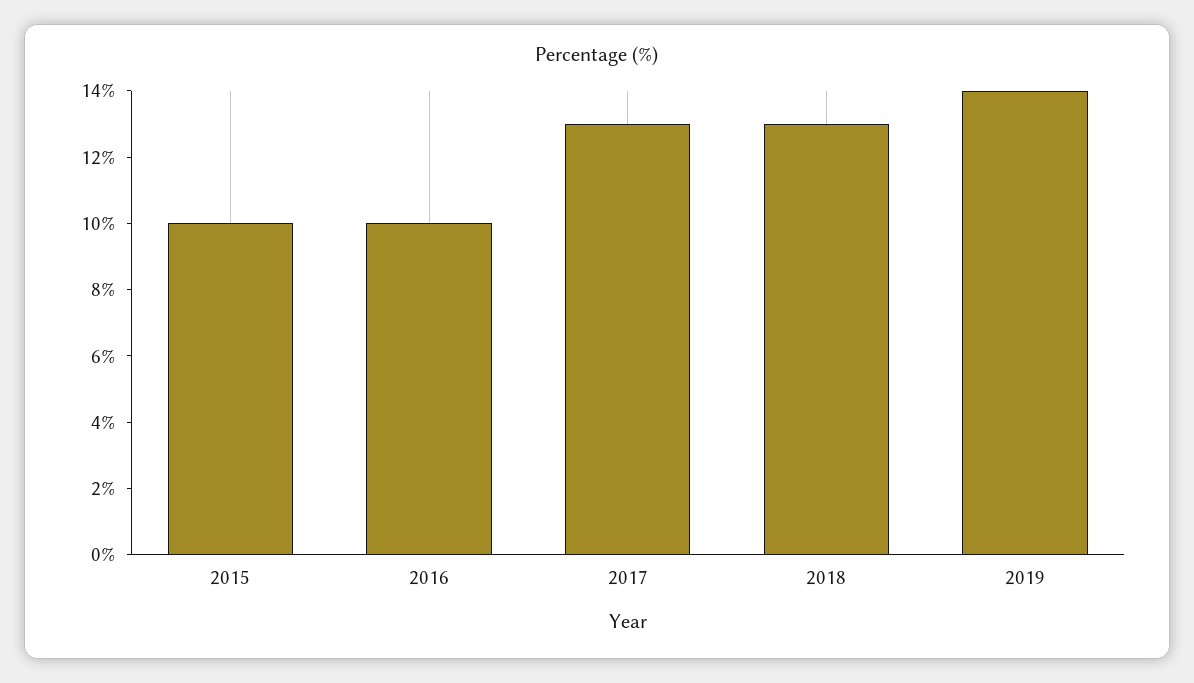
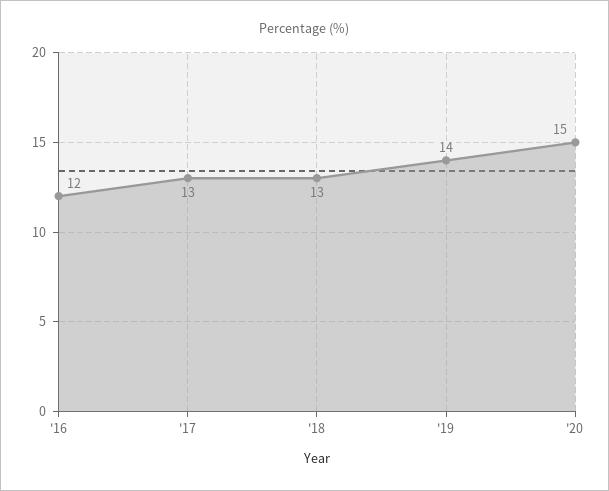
2015: 10 -> none
2016: 10 -> 12
'20: none -> 15

